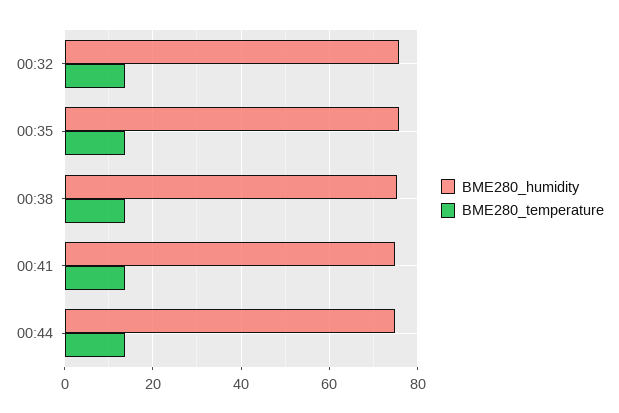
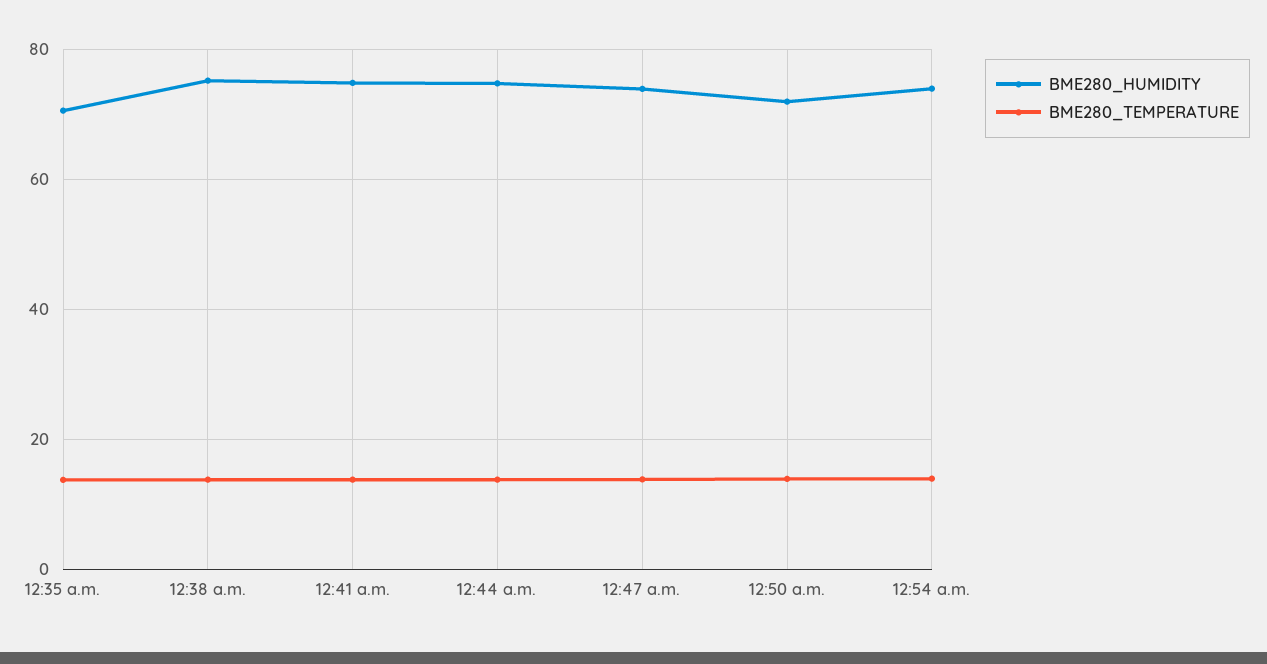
BME280_humidity, 00:32: 76 -> none
BME280_temperature, 00:32: 14 -> none
BME280_humidity, 00:35: 76 -> 70
BME280_humidity, 12:47 a.m.: none -> 74
BME280_temperature, 12:47 a.m.: none -> 14
BME280_humidity, 12:50 a.m.: none -> 72
BME280_temperature, 12:50 a.m.: none -> 14
BME280_humidity, 12:54 a.m.: none -> 74
BME280_temperature, 12:54 a.m.: none -> 14

